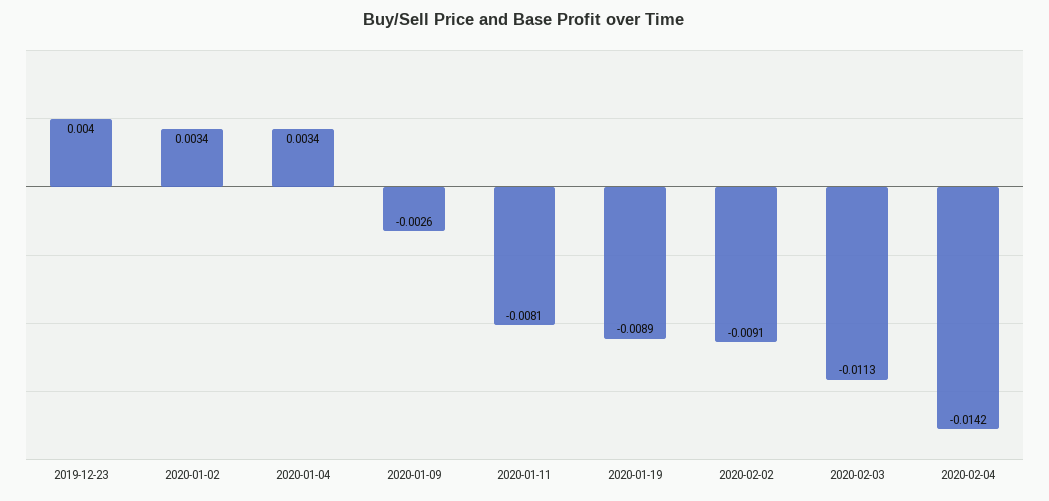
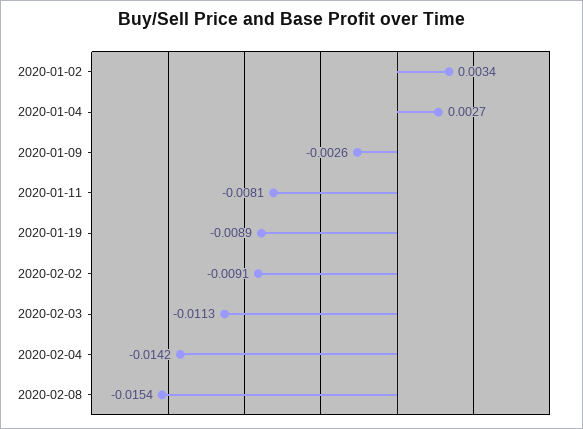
2019-12-23: 0.004 -> none
2020-01-04: 0.0034 -> 0.0027
2020-02-08: none -> -0.0154

